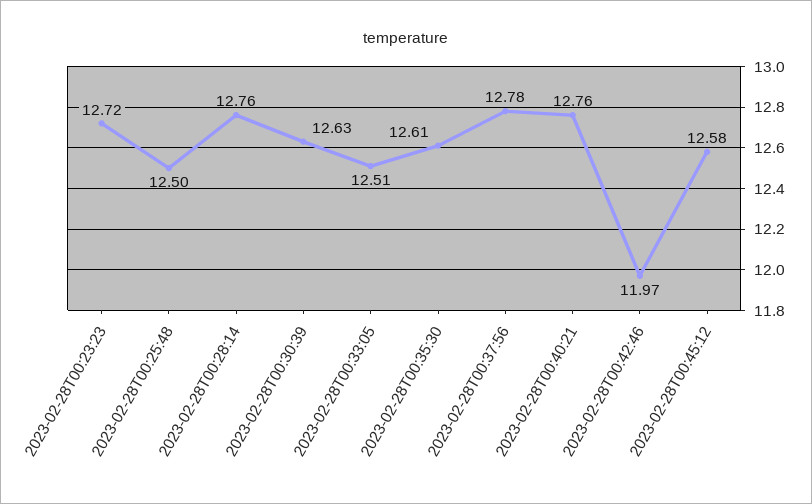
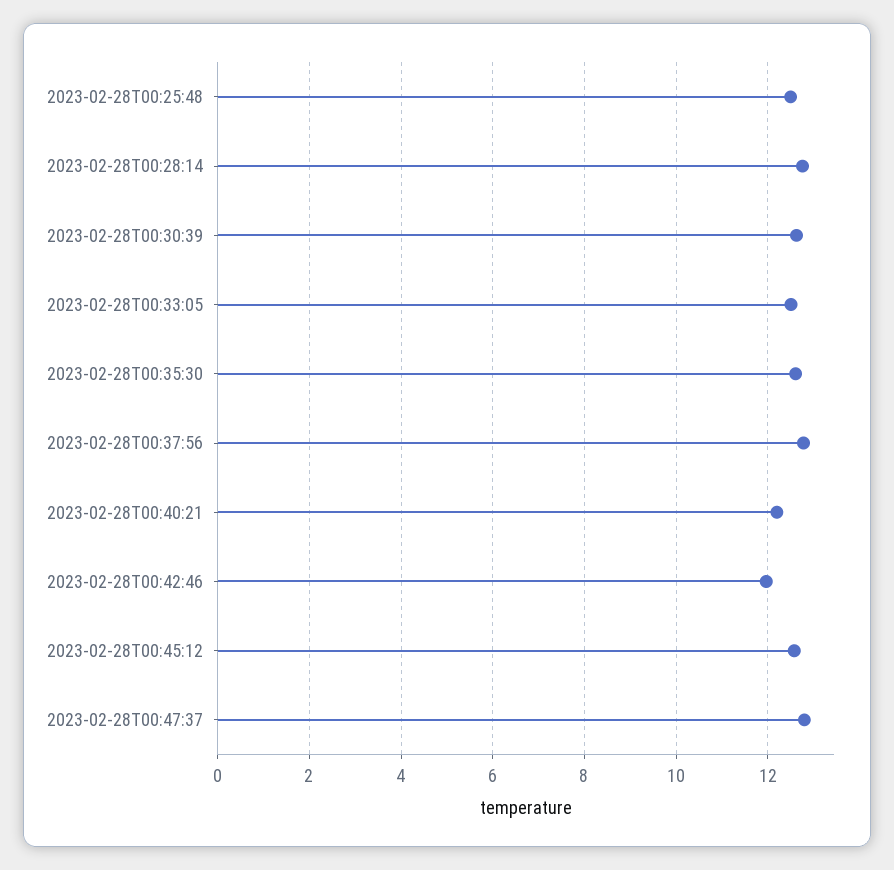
2023-02-28T00:23:23: 12.72 -> none
2023-02-28T00:40:21: 12.76 -> 12.2
2023-02-28T00:47:37: none -> 12.8

